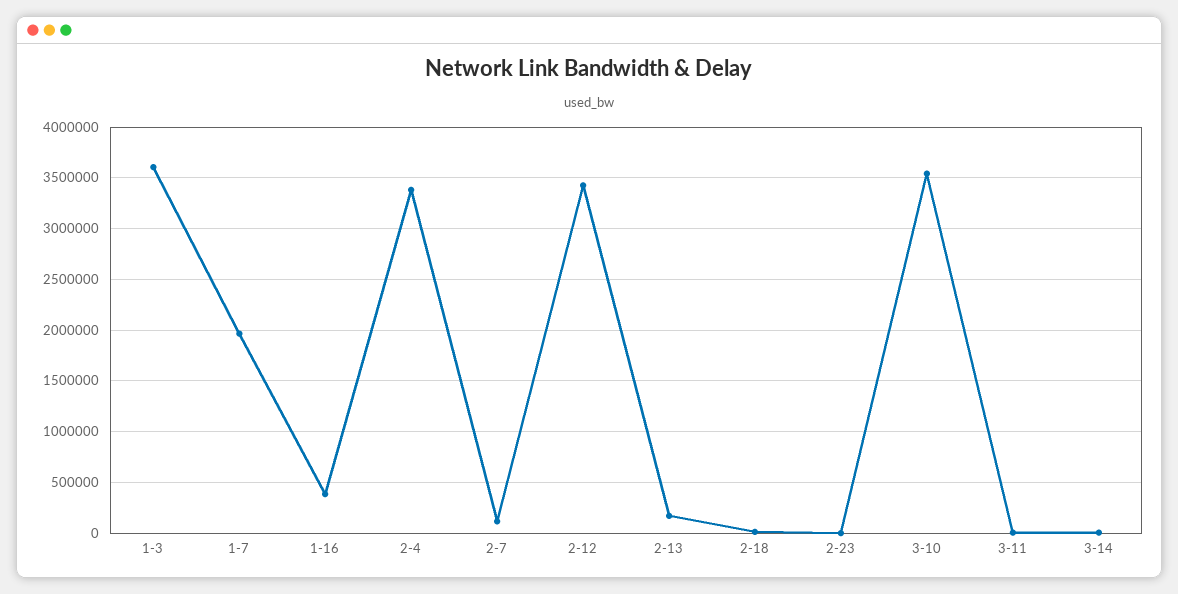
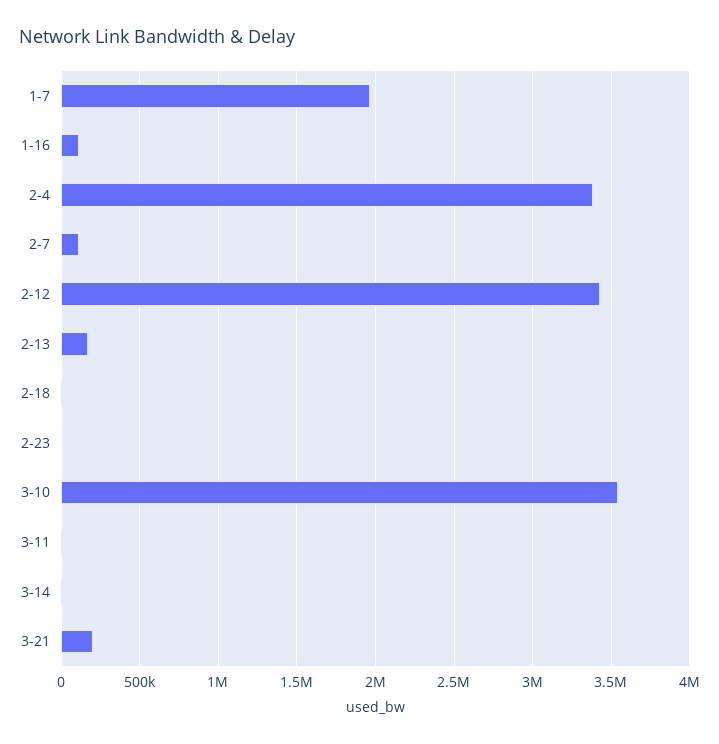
1-3: 3600000 -> none
1-16: 400000 -> 100000
3-21: none -> 200000

